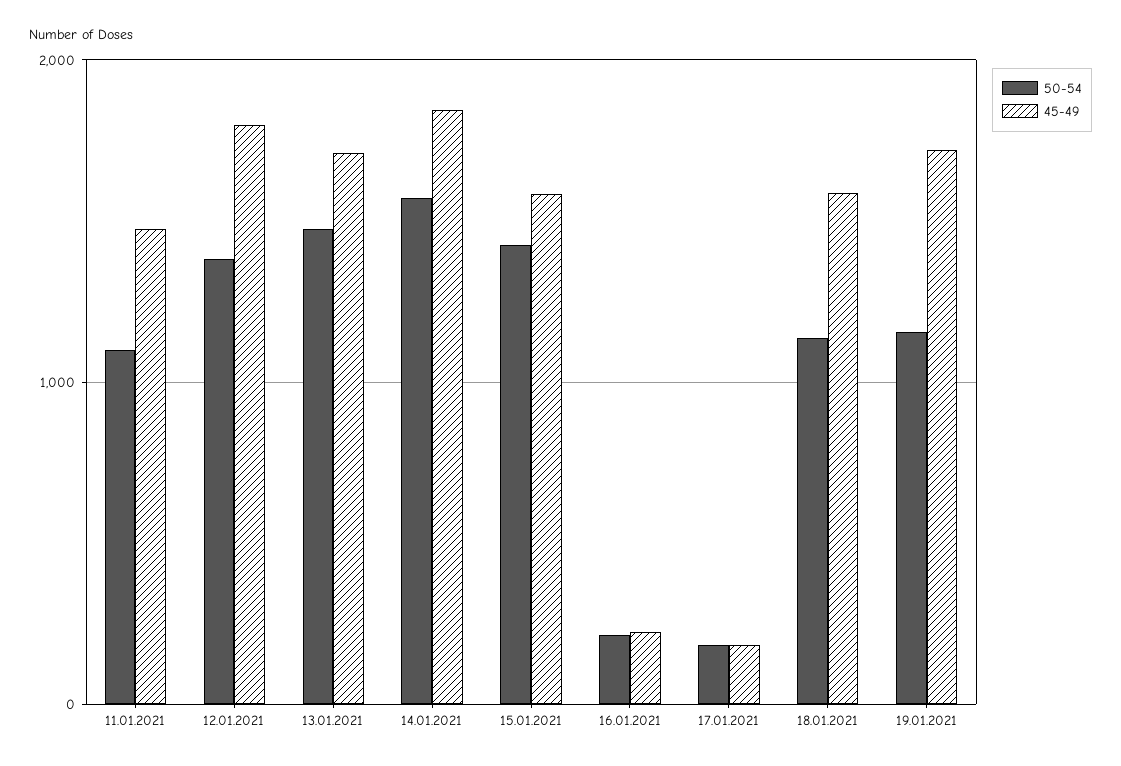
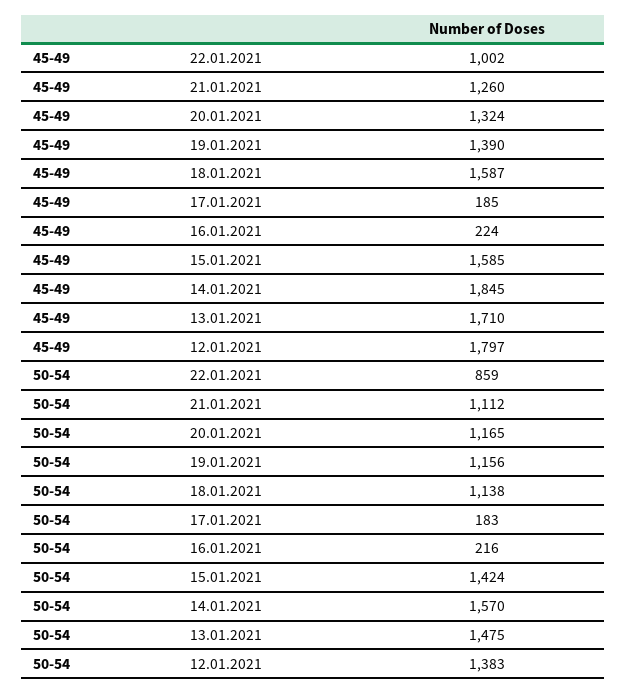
50-54, 11.01.2021: 1100 -> none
45-49, 11.01.2021: 1500 -> none
45-49, 19.01.2021: 1700 -> 1390
45-49, 22.01.2021: none -> 1002
45-49, 21.01.2021: none -> 1260
45-49, 20.01.2021: none -> 1324
50-54, 22.01.2021: none -> 859
50-54, 21.01.2021: none -> 1112
50-54, 20.01.2021: none -> 1165

